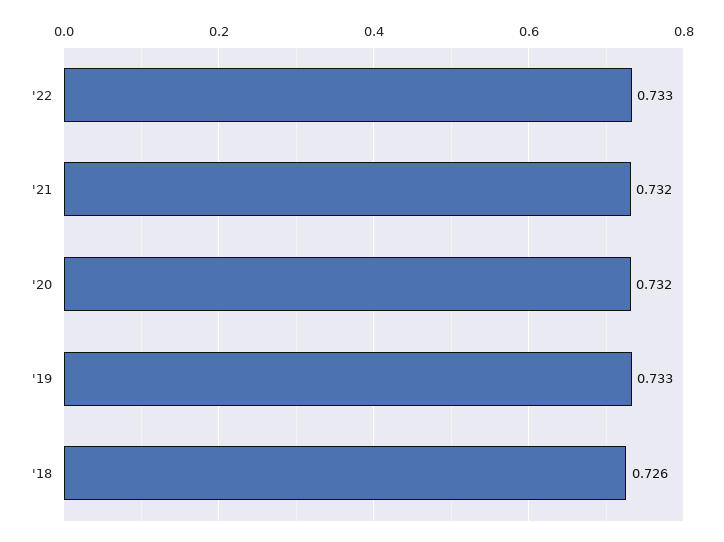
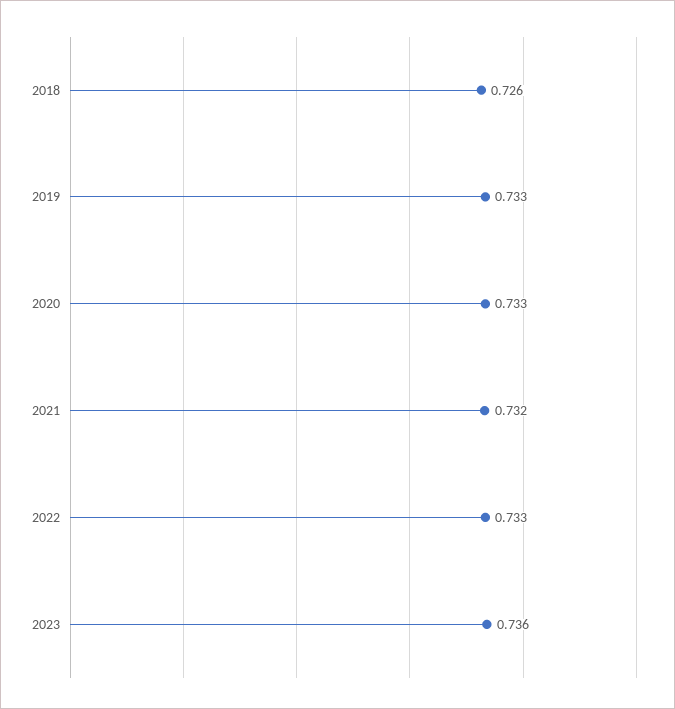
'20: 0.732 -> 0.733
2023: none -> 0.736

